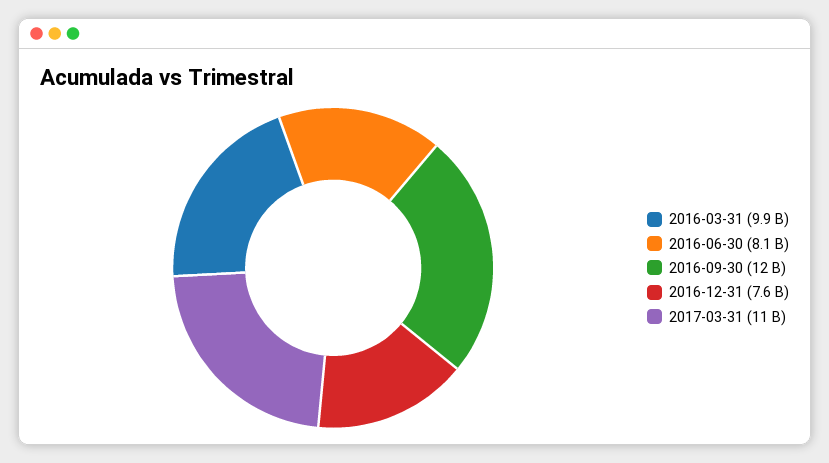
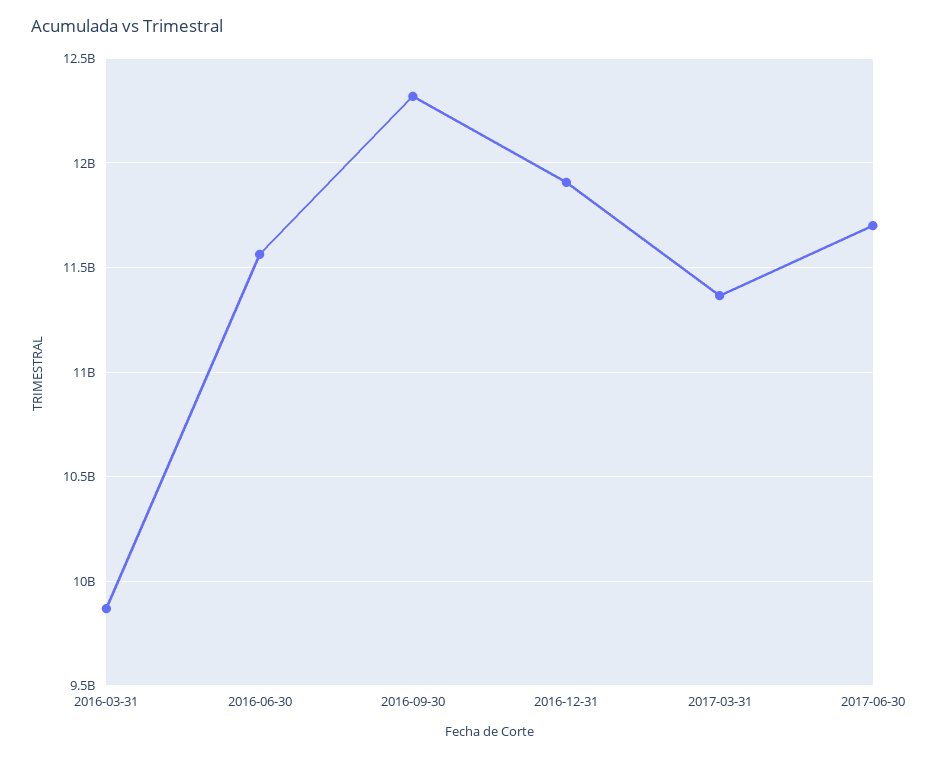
2016-06-30: 8100000000 -> 11550000000
2016-12-31: 7600000000 -> 11900000000
2017-06-30: none -> 11700000000

